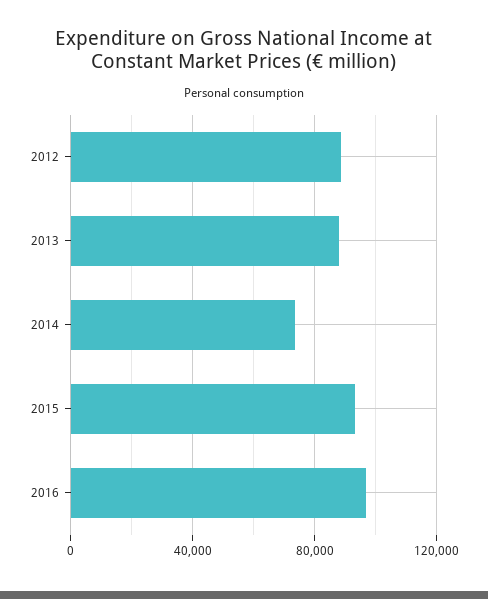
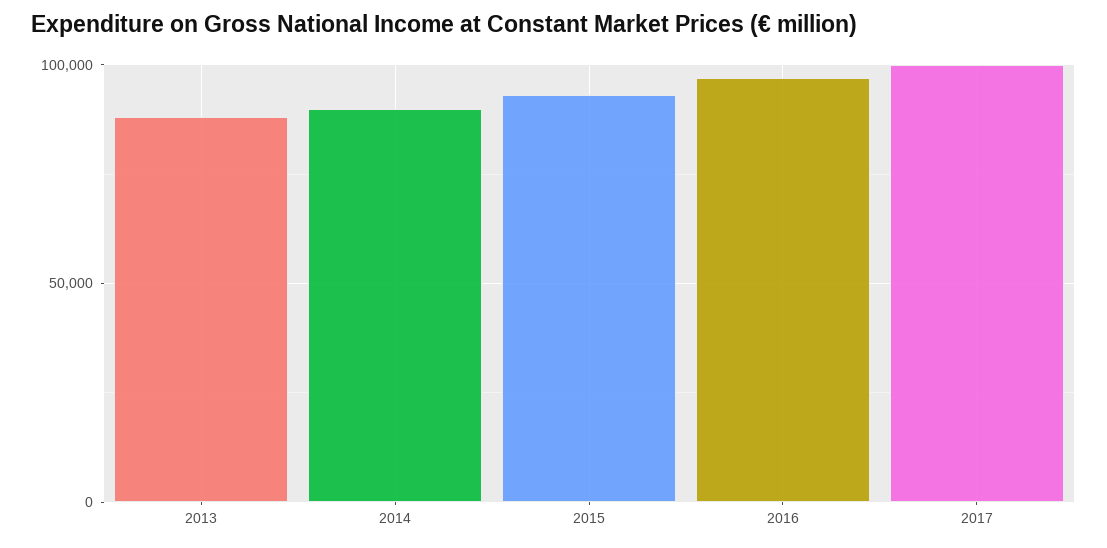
2012: 90000 -> none
2014: 75000 -> 90000
2017: none -> 100000

